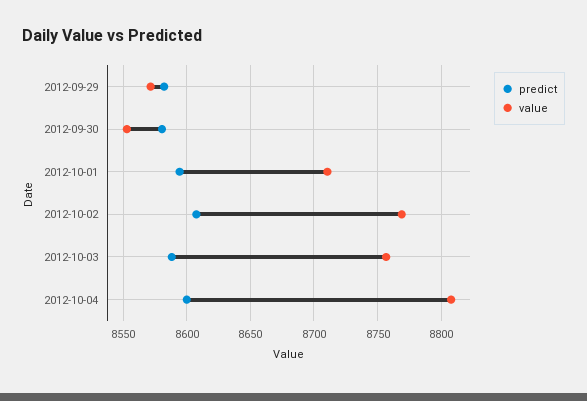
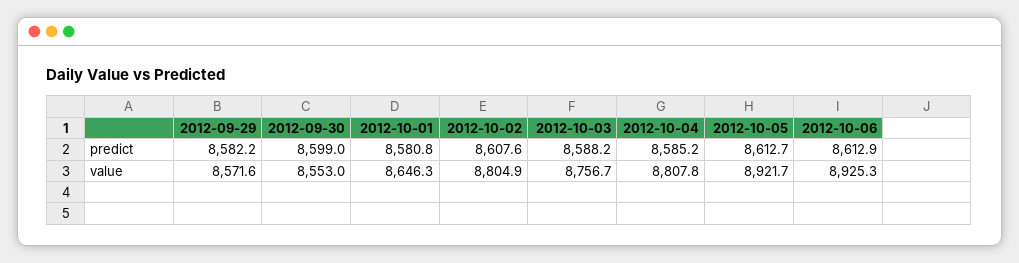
predict, 2012-09-30: 8580 -> 8599
predict, 2012-10-01: 8595 -> 8580.8
value, 2012-10-01: 8710 -> 8646.3
value, 2012-10-02: 8770 -> 8804.9
predict, 2012-10-04: 8600 -> 8585.2
predict, 2012-10-05: none -> 8612.7
predict, 2012-10-06: none -> 8612.9
value, 2012-10-05: none -> 8921.7
value, 2012-10-06: none -> 8925.3

